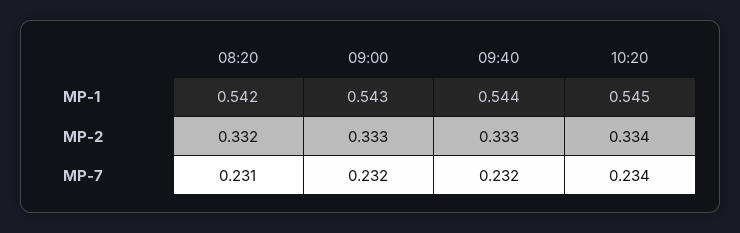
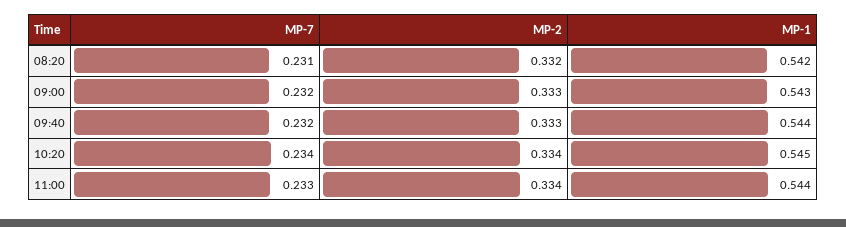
11:00, MP-7: none -> 0.233
11:00, MP-2: none -> 0.334
11:00, MP-1: none -> 0.544

